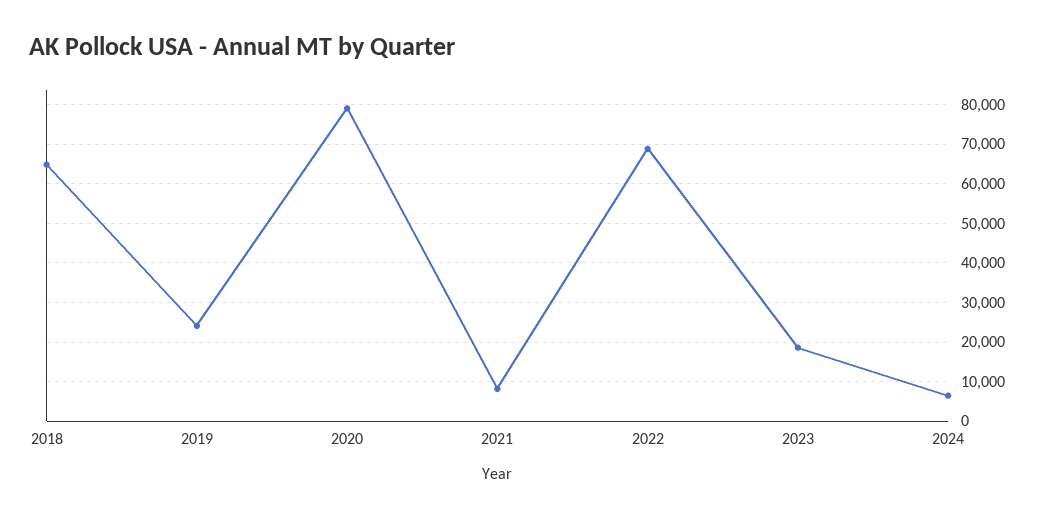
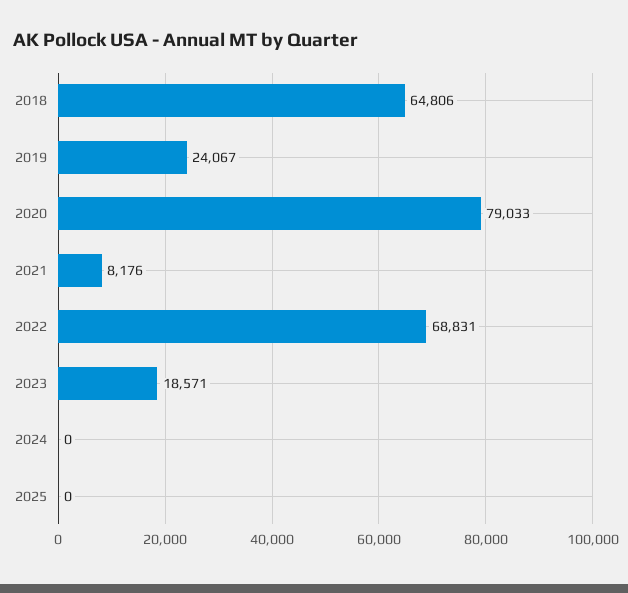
2024: 6000 -> 0
2025: none -> 0

